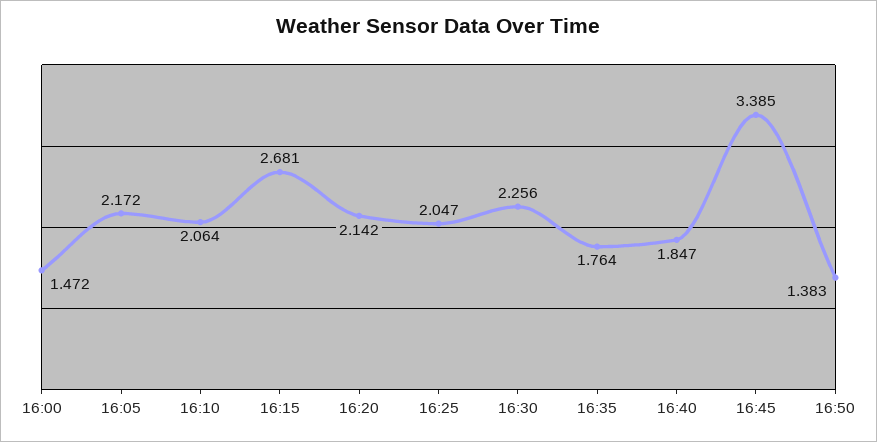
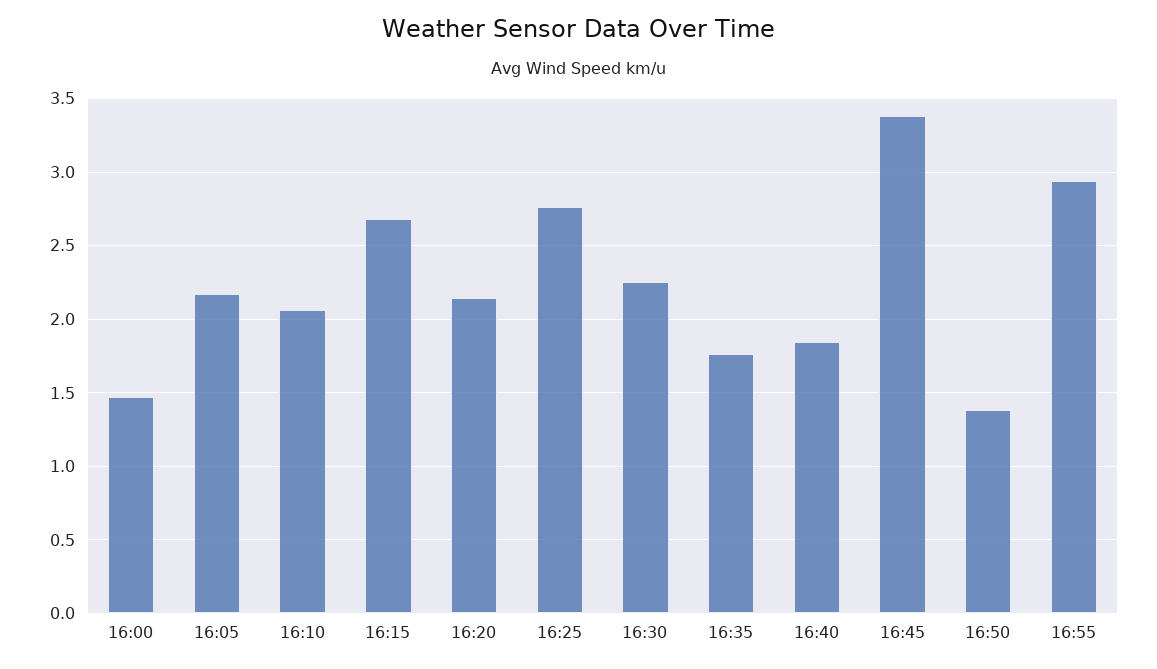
16:25: 2.047 -> 2.75
16:55: none -> 2.95

